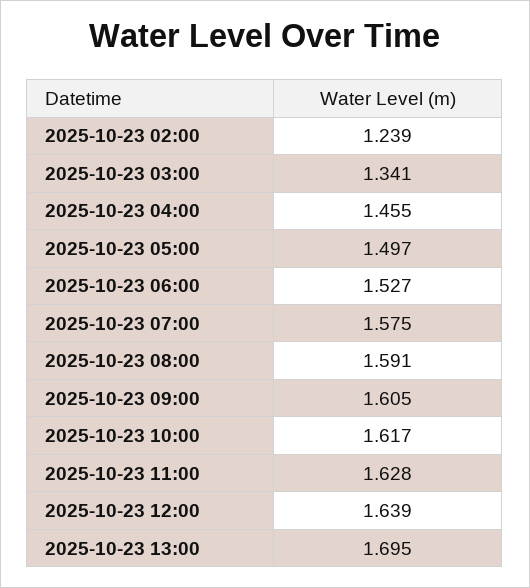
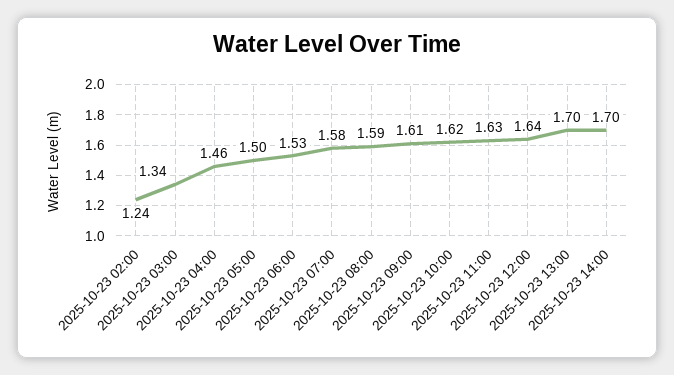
2025-10-23 14:00: none -> 1.7

